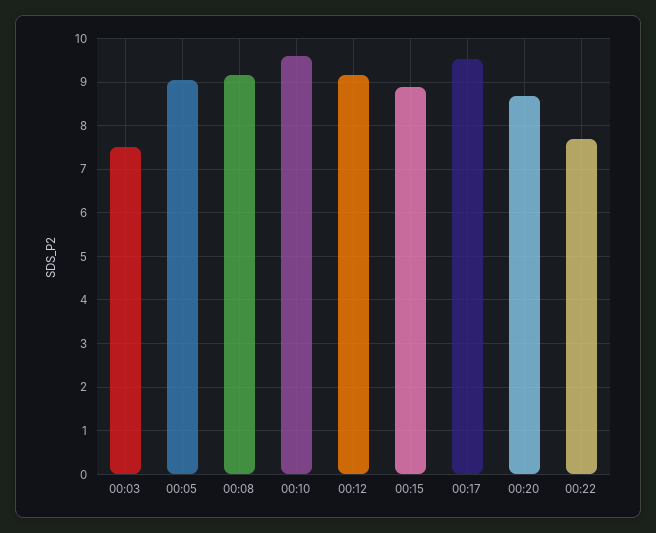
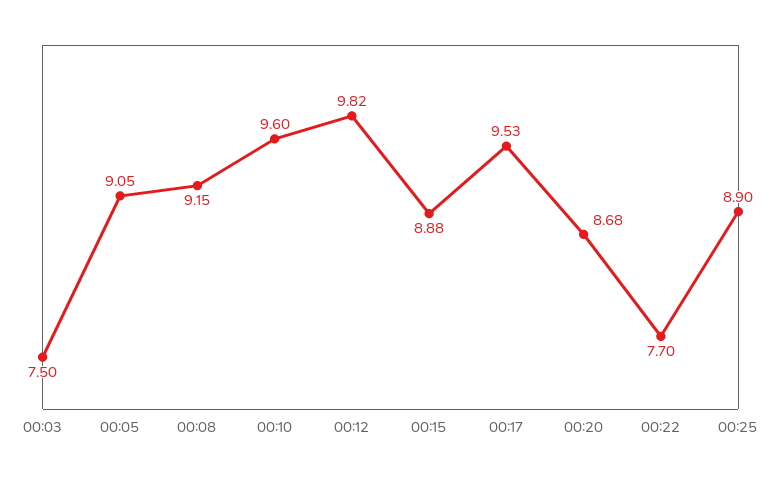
00:12: 9.2 -> 9.82
00:25: none -> 8.9

